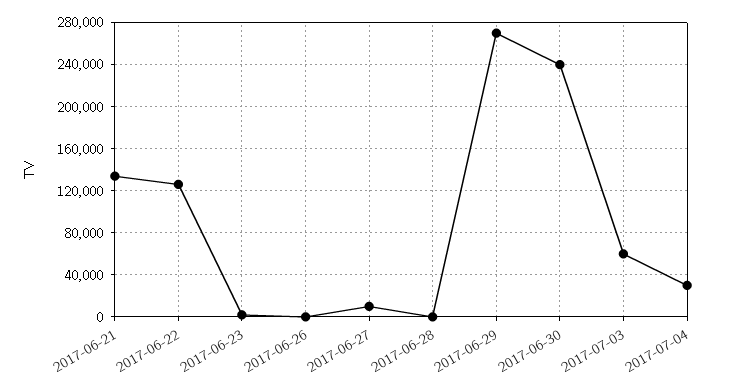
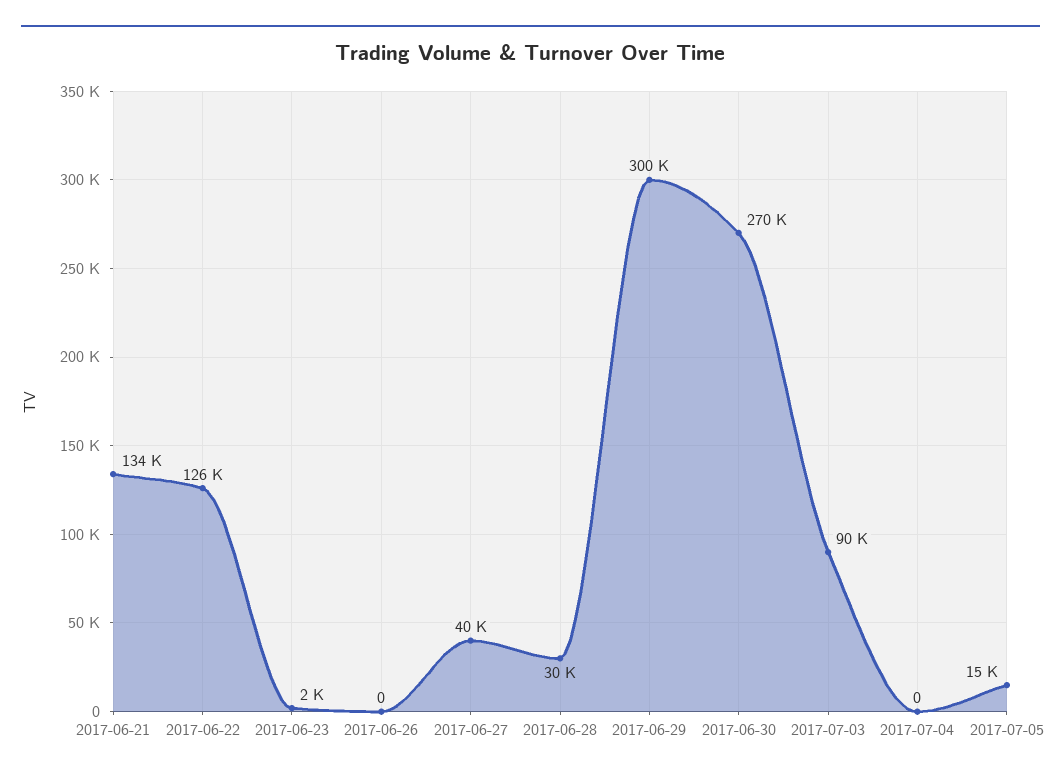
2017-06-27: 10000 -> 40000
2017-06-28: 0 -> 30000
2017-06-29: 270000 -> 300000
2017-06-30: 240000 -> 270000
2017-07-03: 60000 -> 90000
2017-07-04: 30000 -> 0
2017-07-05: none -> 15000

